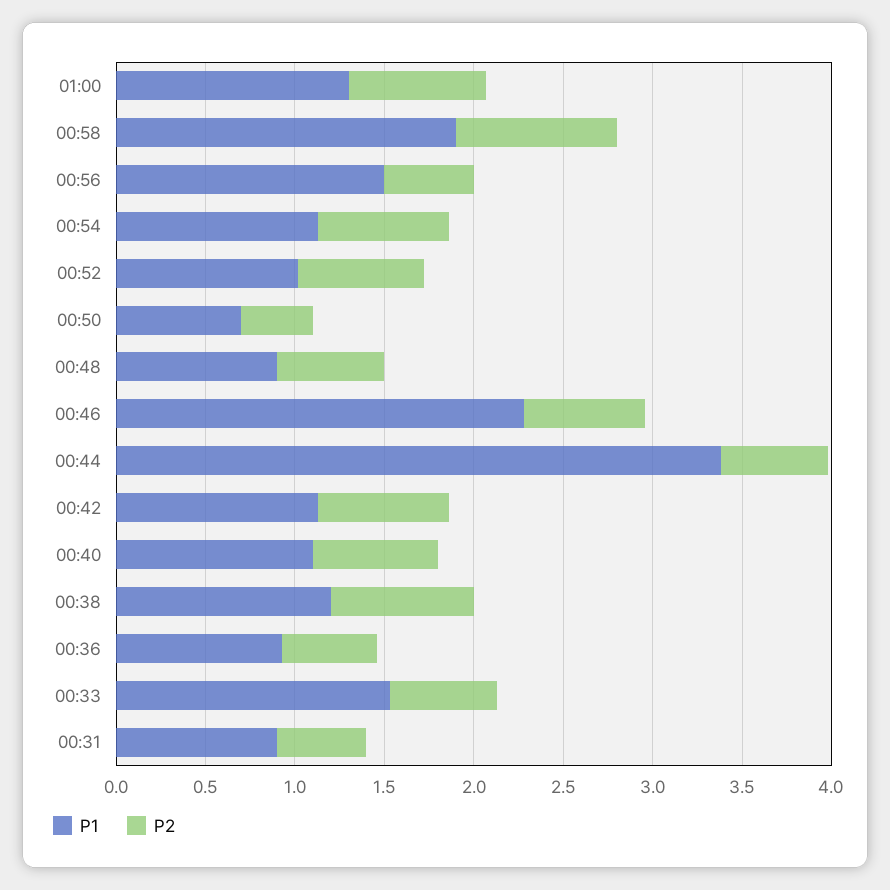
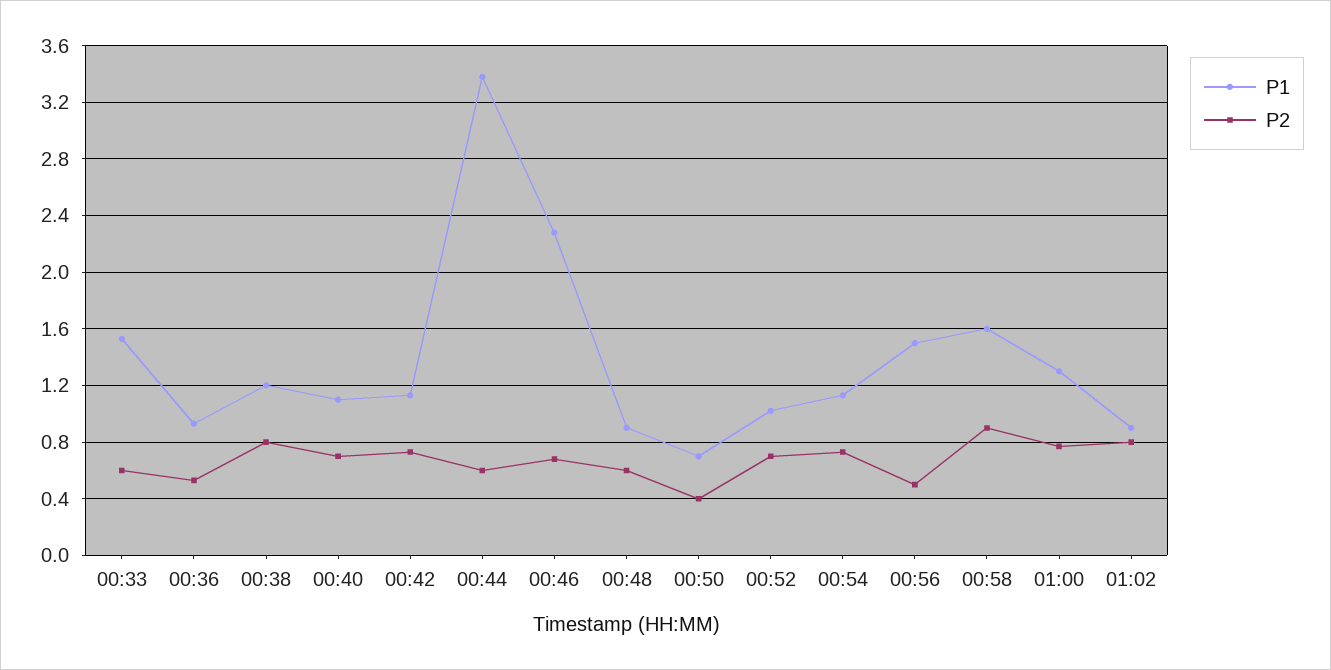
P1, 00:58: 1.9 -> 1.6
P1, 00:31: 0.9 -> none
P2, 00:31: 0.5 -> none
P1, 01:02: none -> 0.9
P2, 01:02: none -> 0.8

